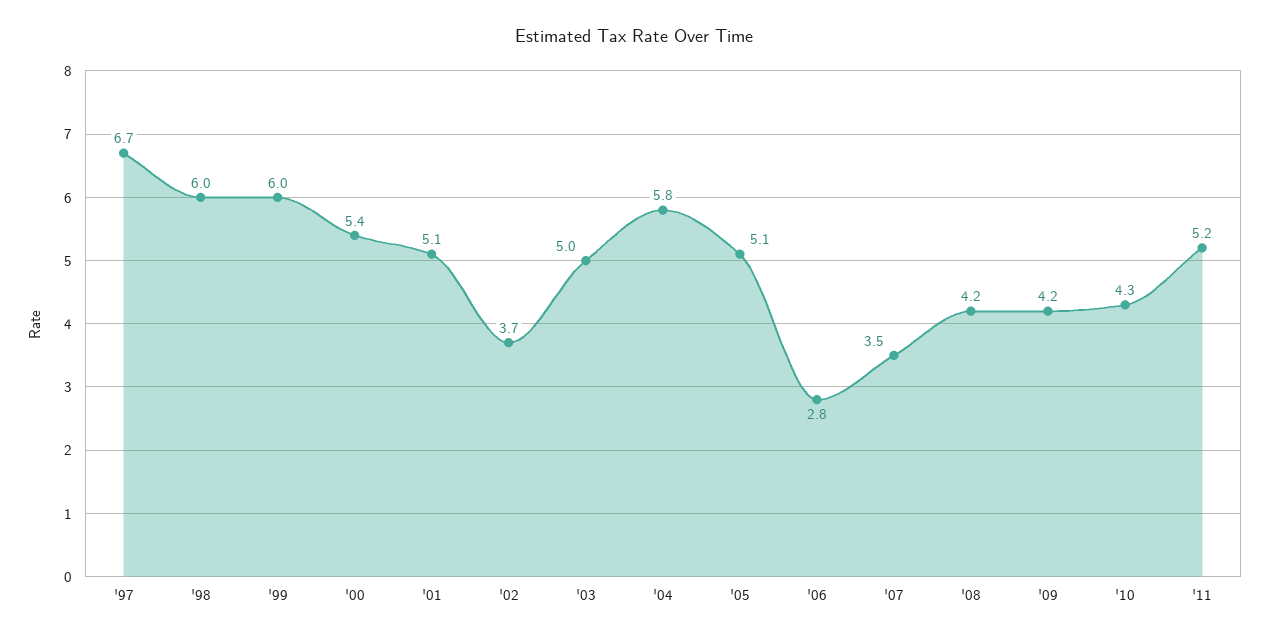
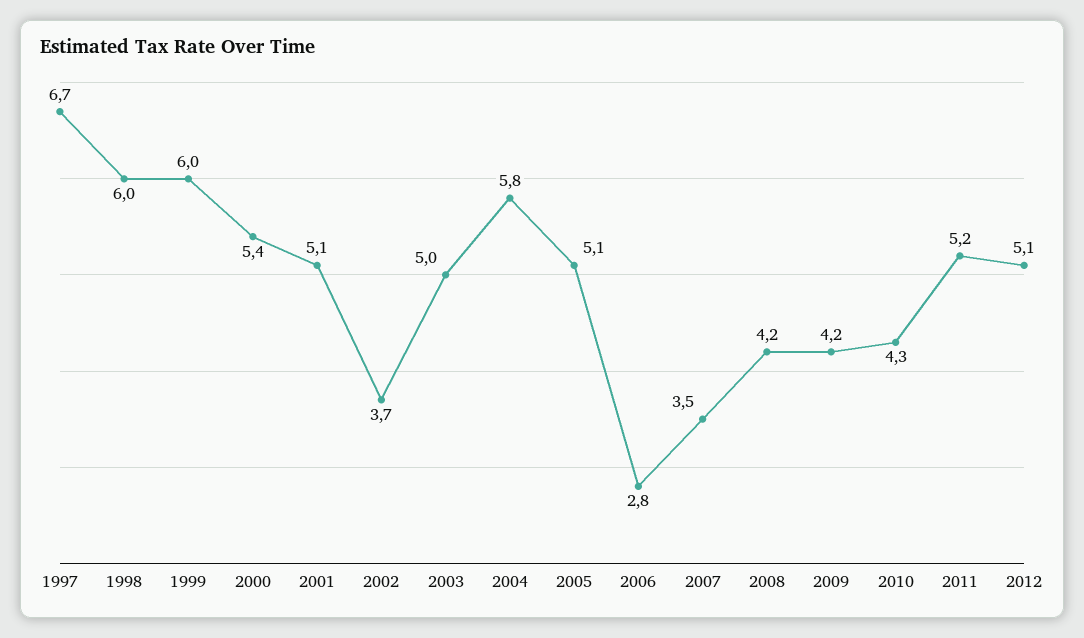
2012: none -> 5.1

